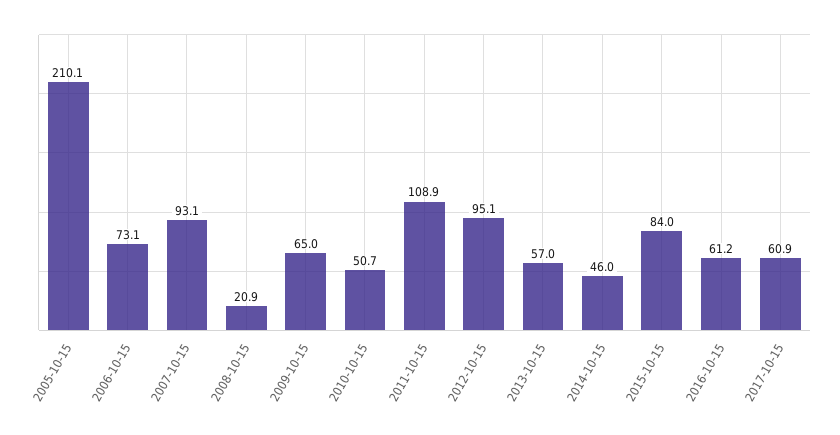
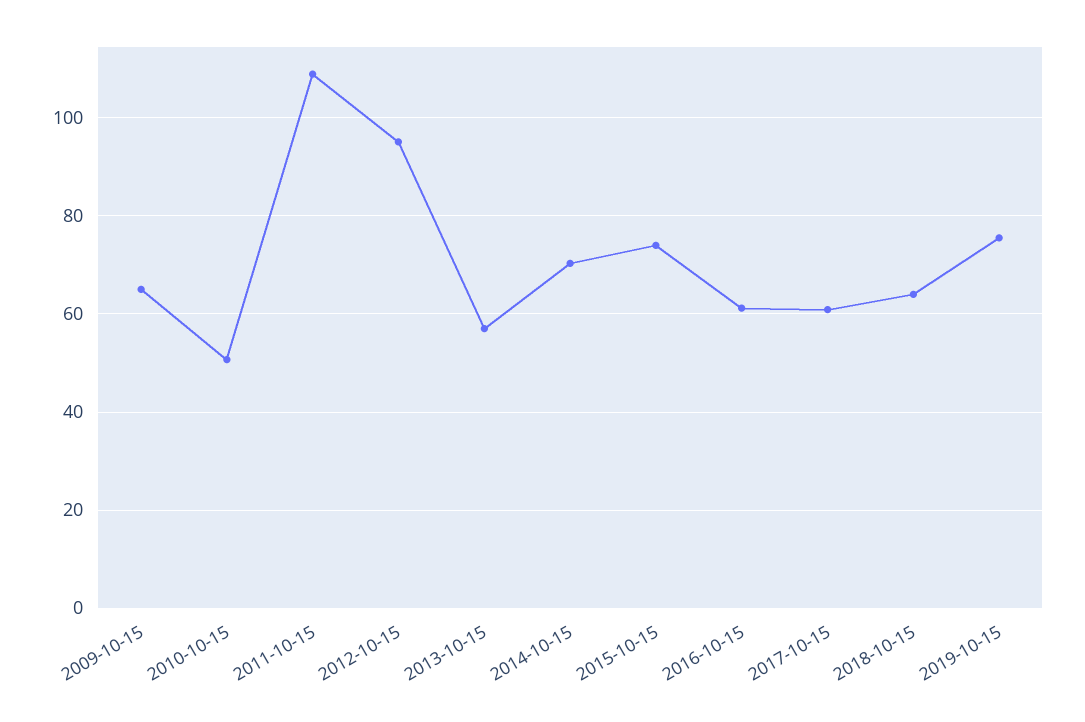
2005-10-15: 210.1 -> none
2006-10-15: 73.1 -> none
2007-10-15: 93.1 -> none
2008-10-15: 20.9 -> none
2014-10-15: 46 -> 70
2015-10-15: 84 -> 74
2018-10-15: none -> 64
2019-10-15: none -> 76

